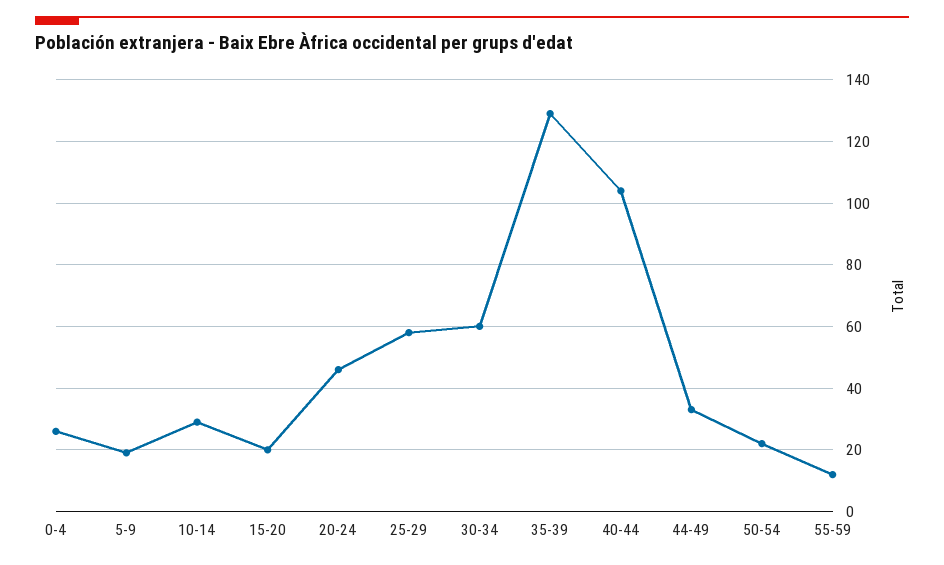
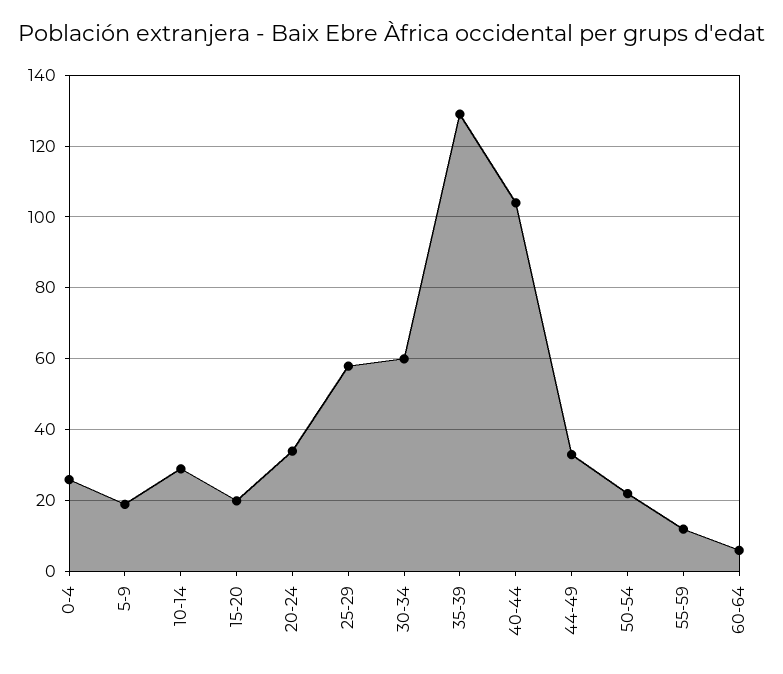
20-24: 45 -> 35
60-64: none -> 5

